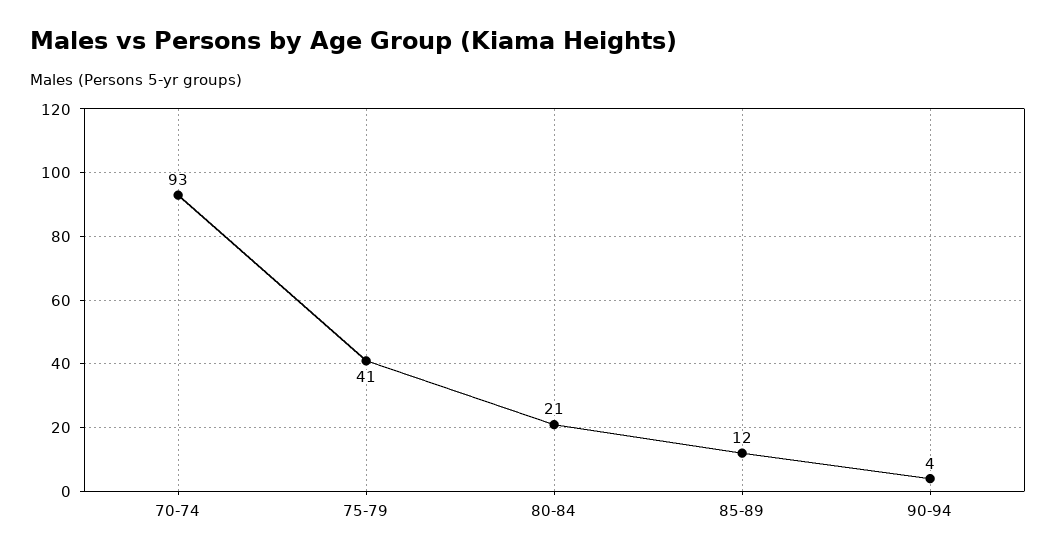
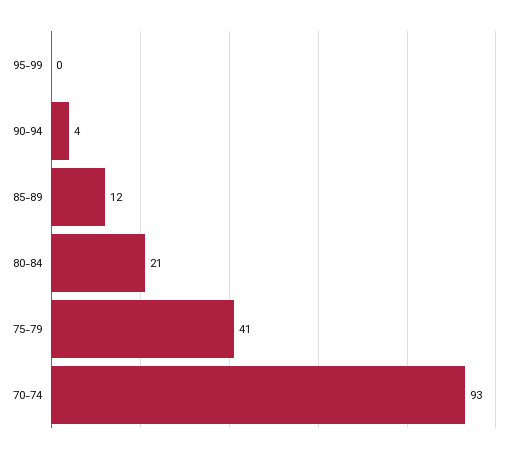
95-99: none -> 0

